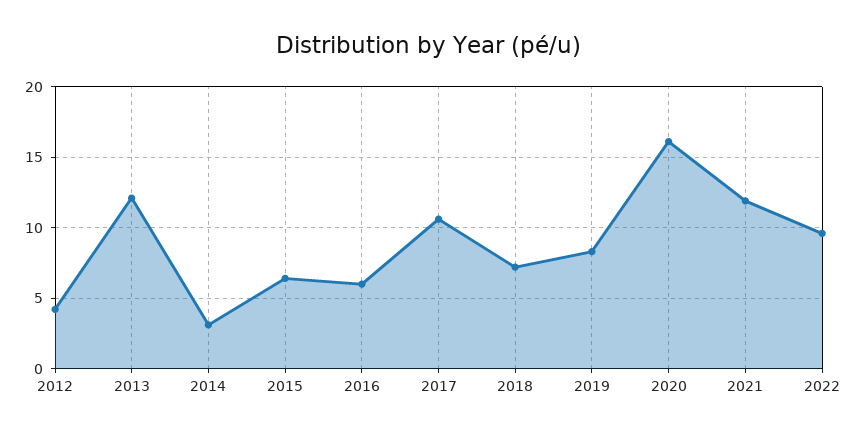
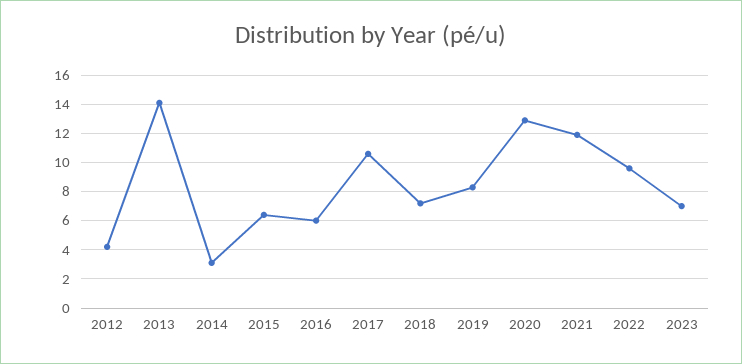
2013: 12 -> 14
2020: 16 -> 13
2023: none -> 7

